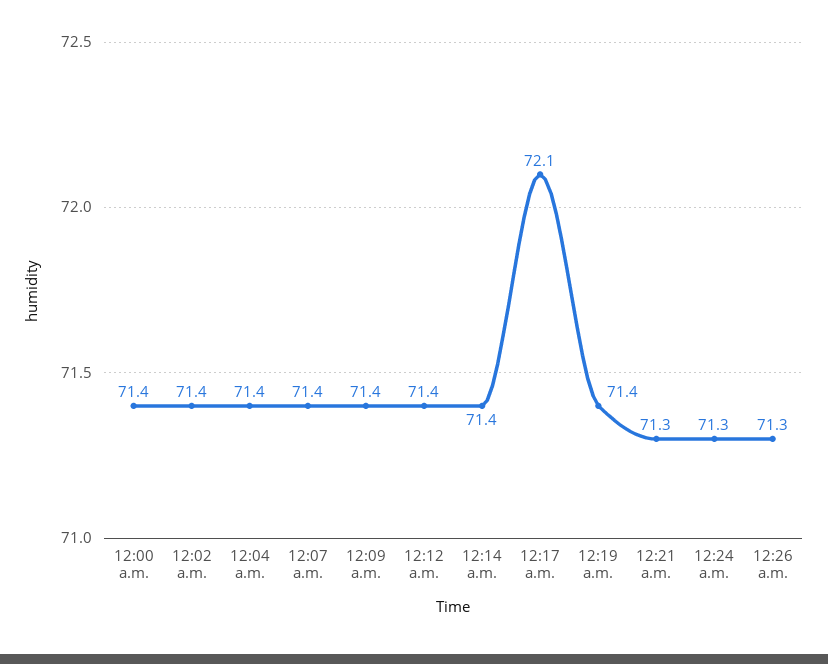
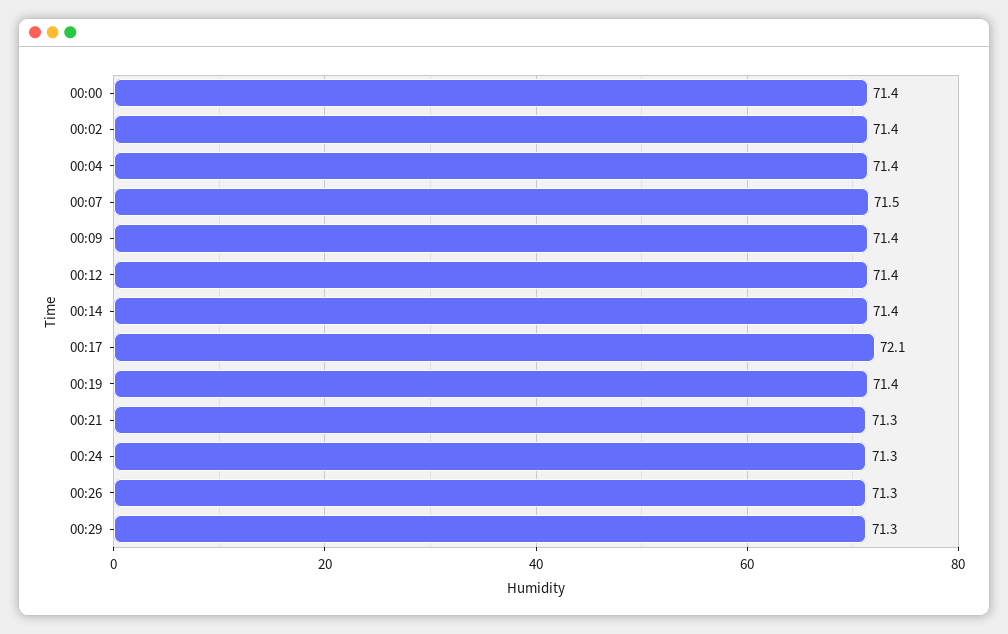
12:07 a.m.: 71.4 -> 71.5
00:29: none -> 71.3

